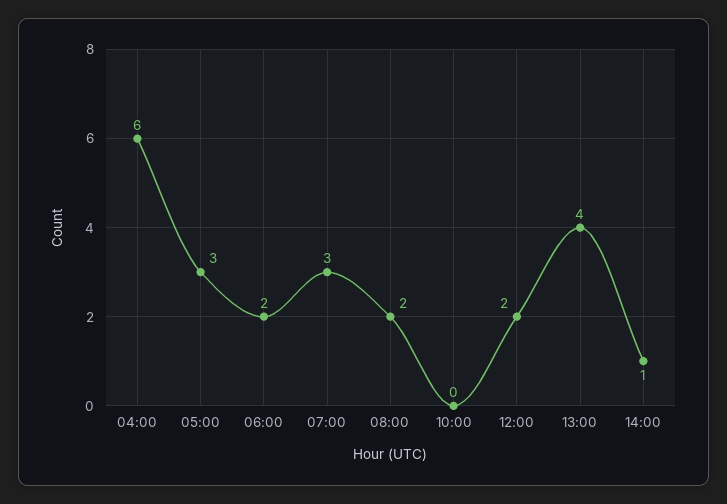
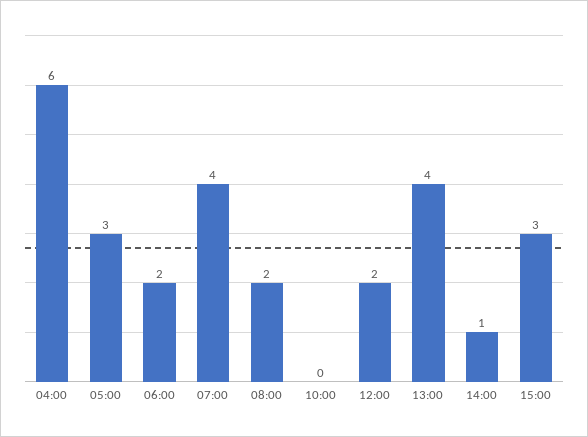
07:00: 3 -> 4
15:00: none -> 3

